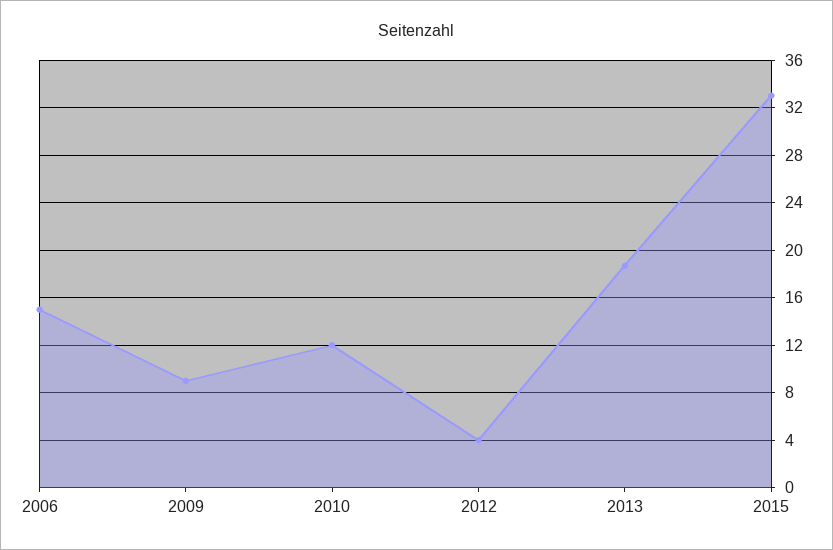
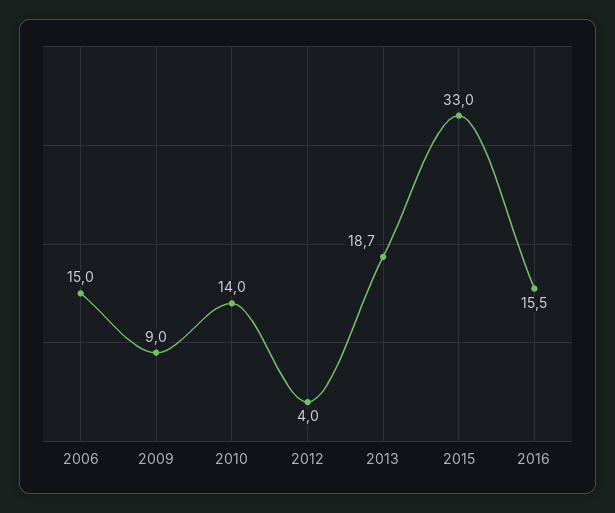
2010: 12 -> 14
2016: none -> 15.5

